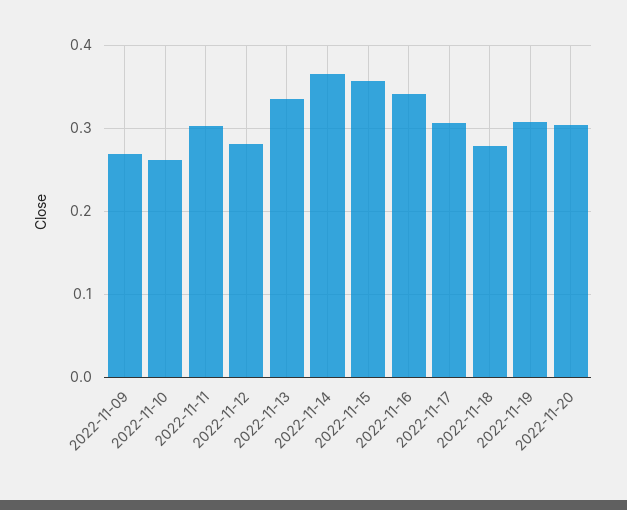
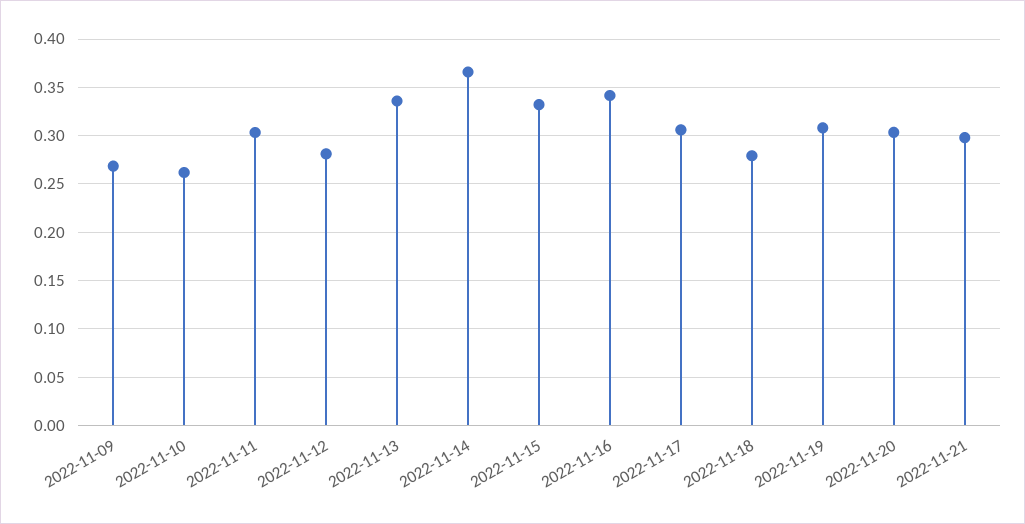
2022-11-15: 0.36 -> 0.33
2022-11-21: none -> 0.3

